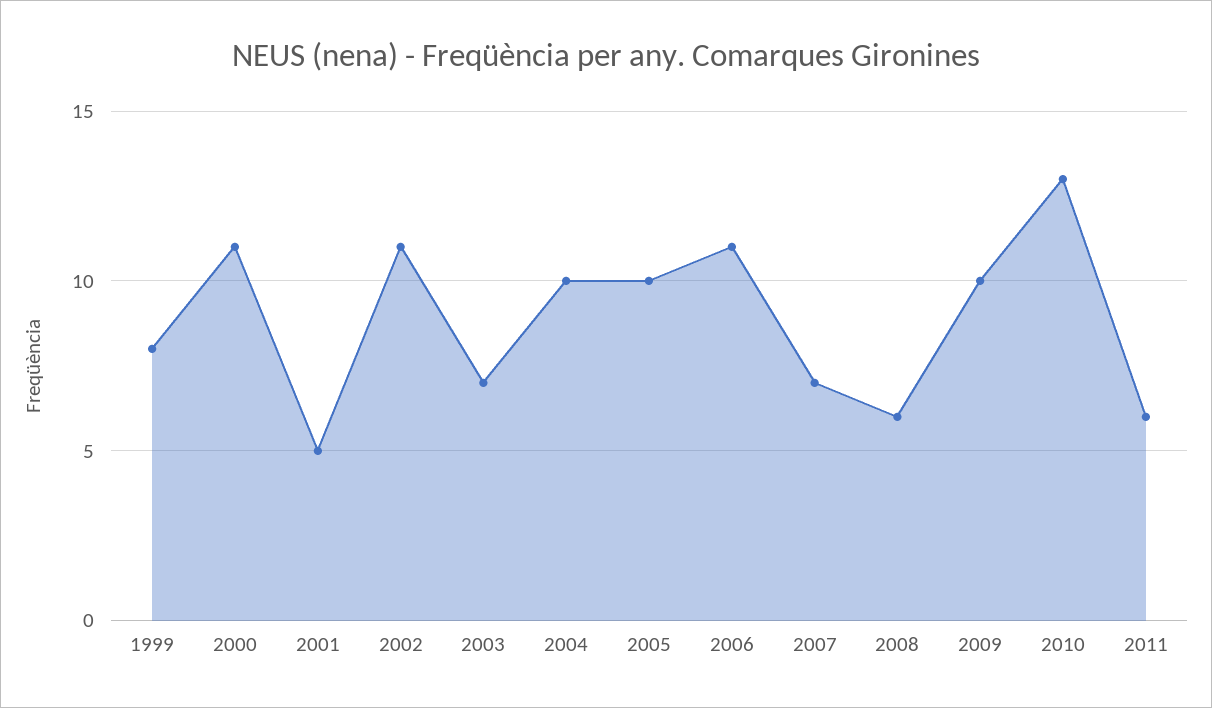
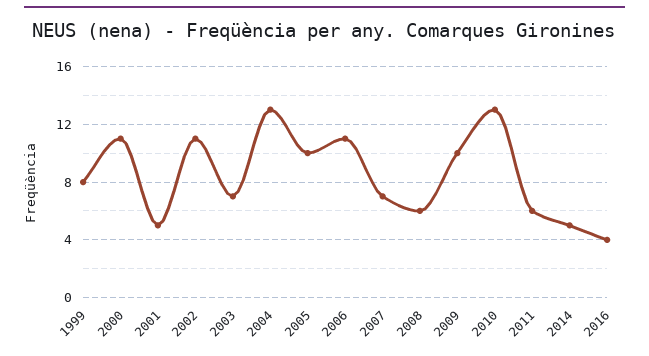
2004: 10 -> 13
2014: none -> 5
2016: none -> 4

